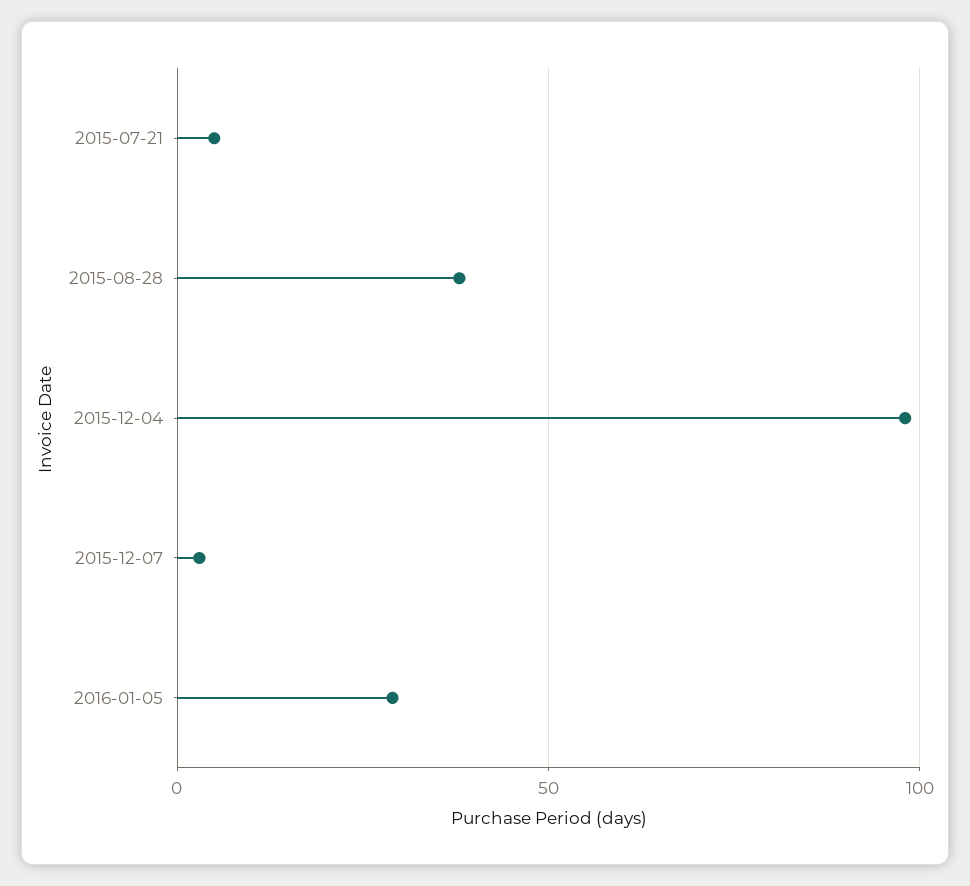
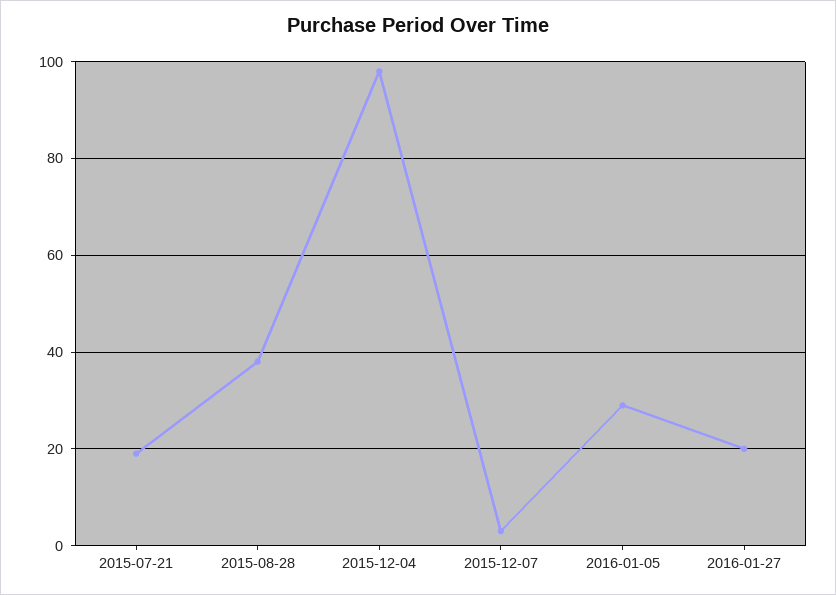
2015-07-21: 5 -> 20
2016-01-27: none -> 20

